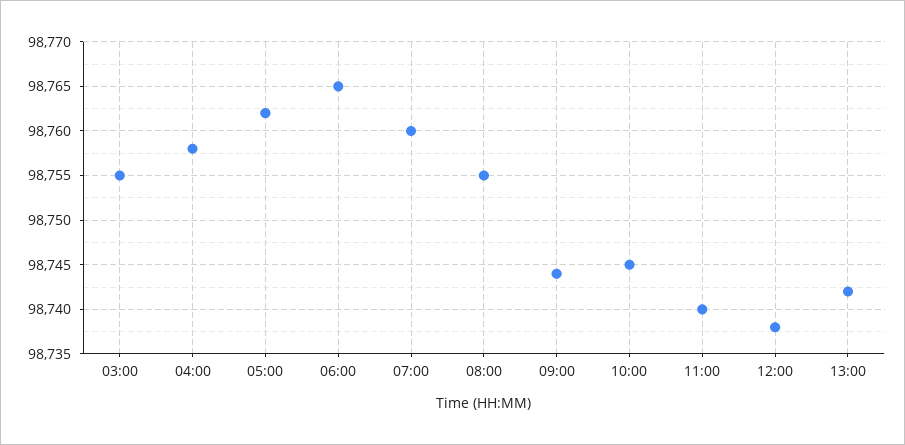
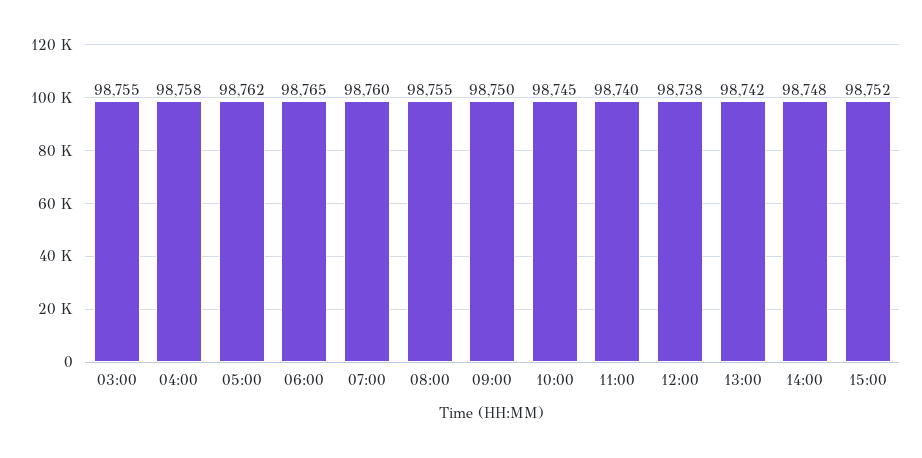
09:00: 98744 -> 98750
14:00: none -> 98748
15:00: none -> 98752

